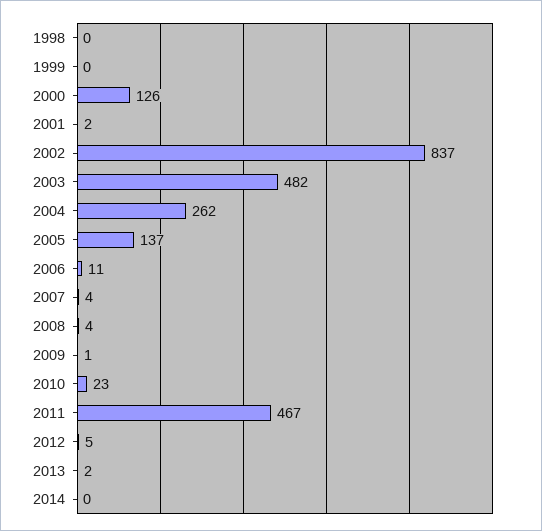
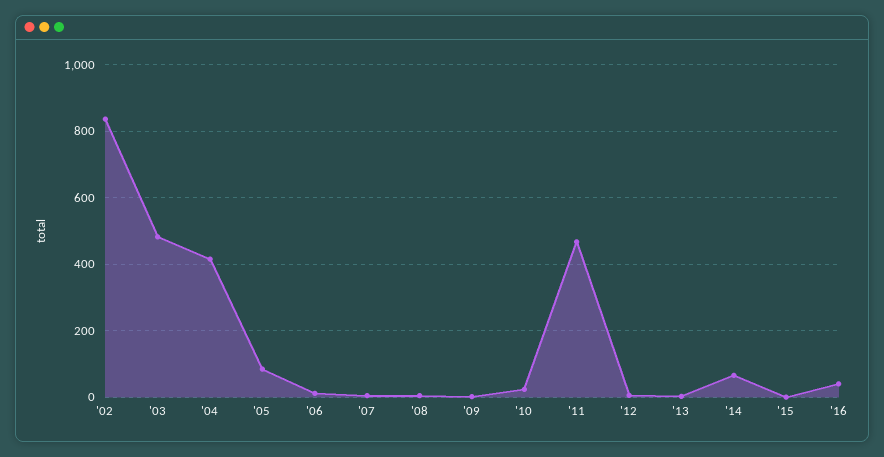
1998: 0 -> none
1999: 0 -> none
2000: 126 -> none
2001: 2 -> none
2004: 262 -> 420
2005: 137 -> 80
2014: 0 -> 60
'15: none -> 0
'16: none -> 40

